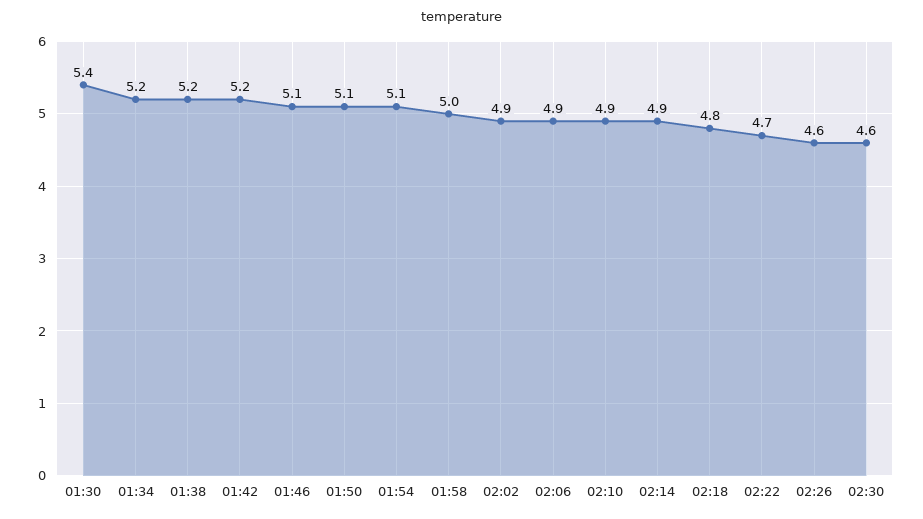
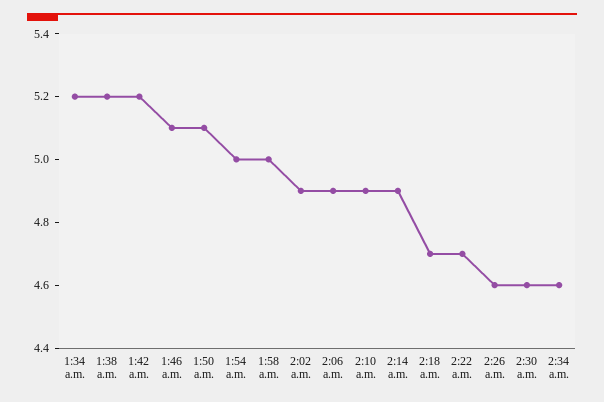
01:30: 5.4 -> none
01:54: 5.1 -> 5
02:18: 4.8 -> 4.7
2:34 a.m.: none -> 4.6

